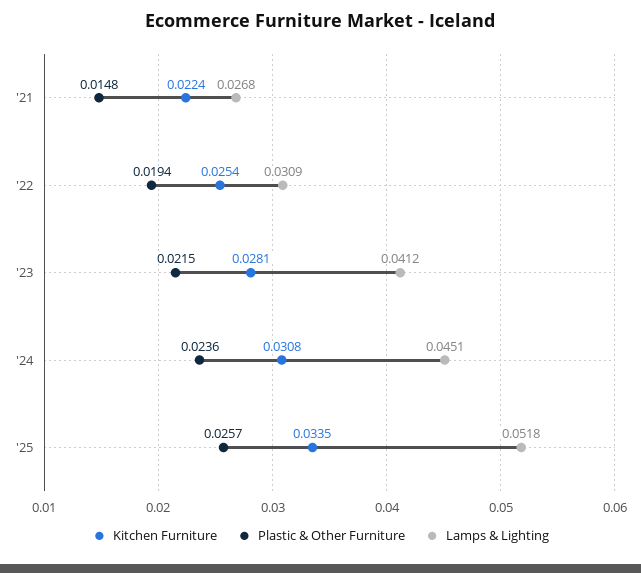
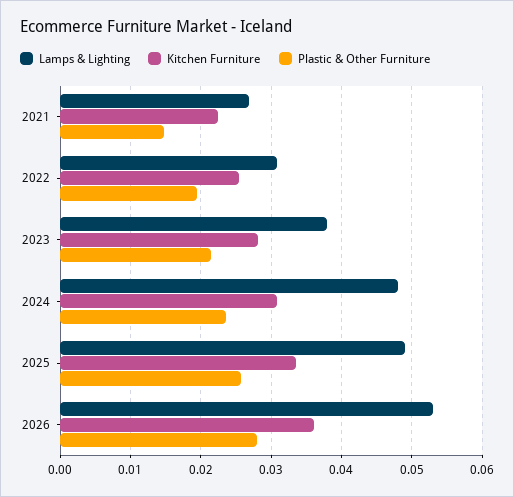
Lamps & Lighting, '23: 0.0412 -> 0.038
Lamps & Lighting, '24: 0.0451 -> 0.048
Lamps & Lighting, '25: 0.0518 -> 0.049
Lamps & Lighting, 2026: none -> 0.053
Kitchen Furniture, 2026: none -> 0.036
Plastic & Other Furniture, 2026: none -> 0.028

